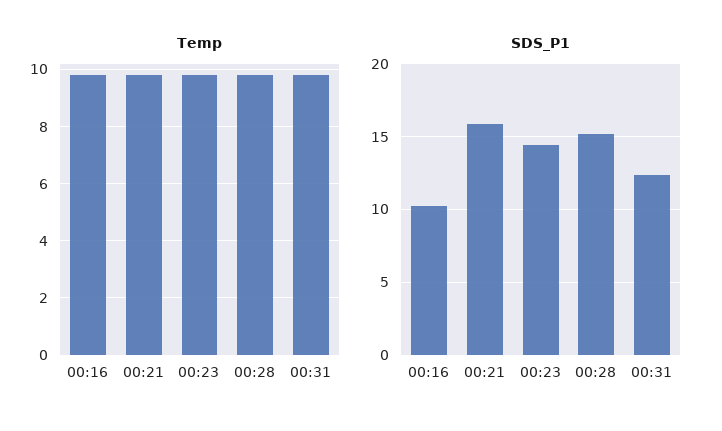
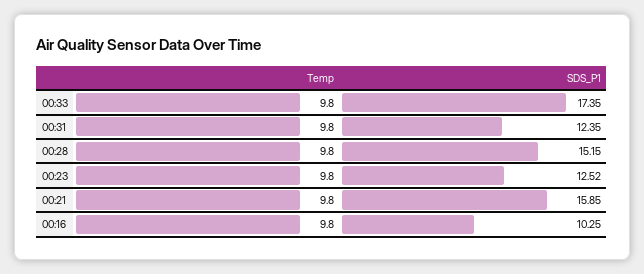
SDS_P1, 00:23: 14.5 -> 12.52
Temp, 00:33: none -> 9.8
SDS_P1, 00:33: none -> 17.35

